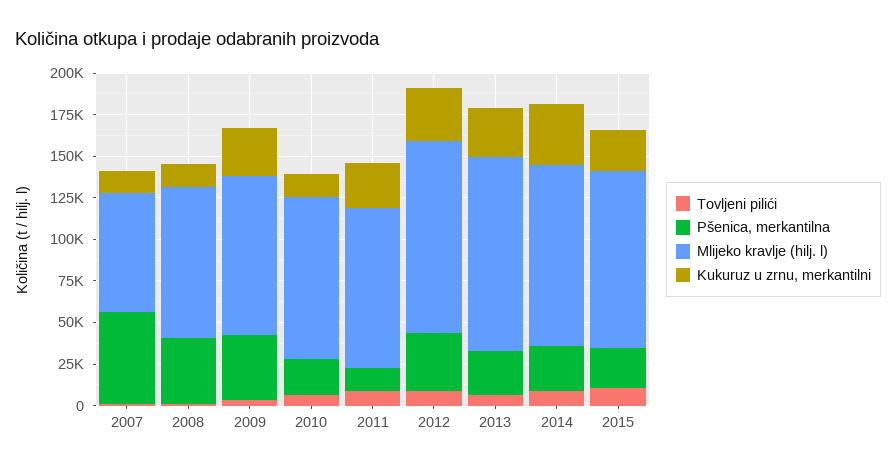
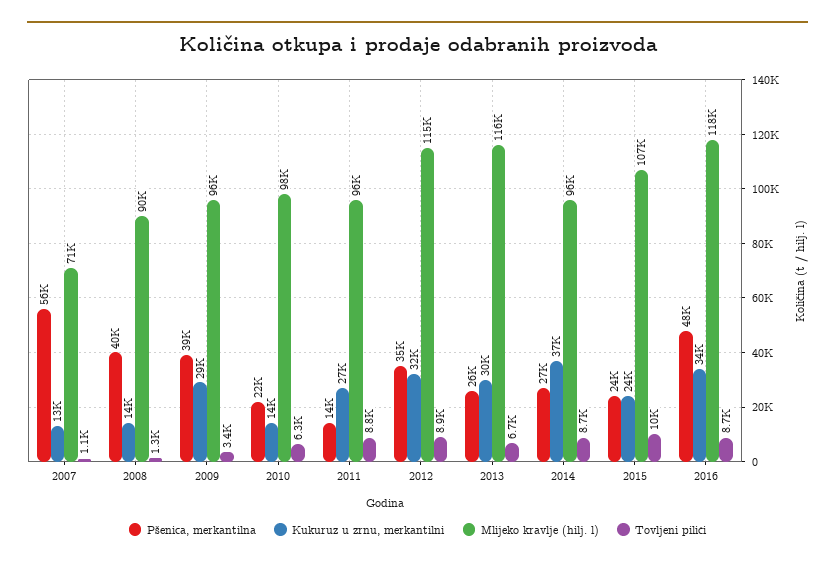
Mlijeko kravlje (hilj. l), 2014: 110000 -> 96000
Pšenica, merkantilna, 2016: none -> 48000
Kukuruz u zrnu, merkantilni, 2016: none -> 34000
Mlijeko kravlje (hilj. l), 2016: none -> 118000
Tovljeni pilići, 2016: none -> 8700

